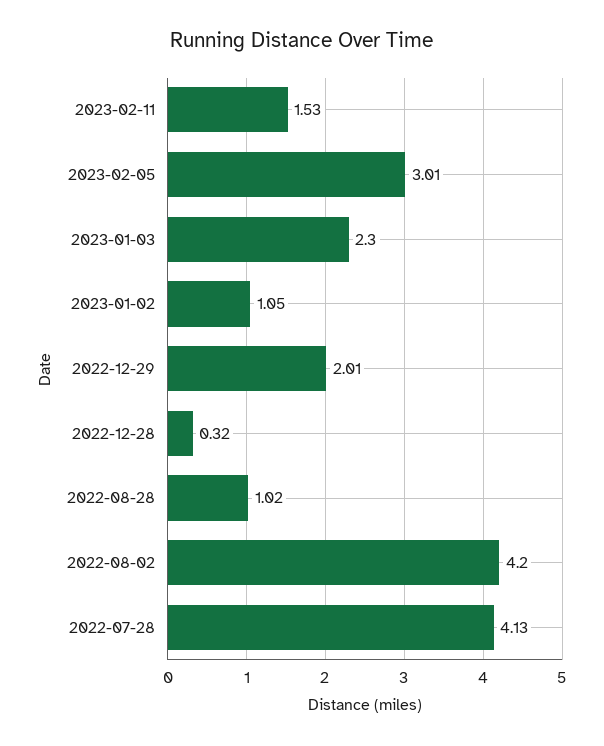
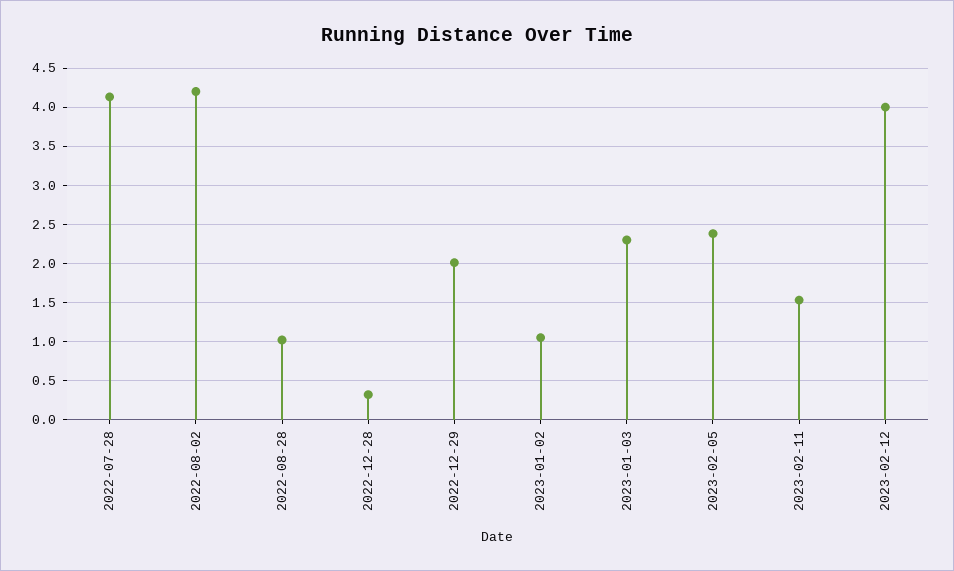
2023-02-05: 3.01 -> 2.4
2023-02-12: none -> 4

